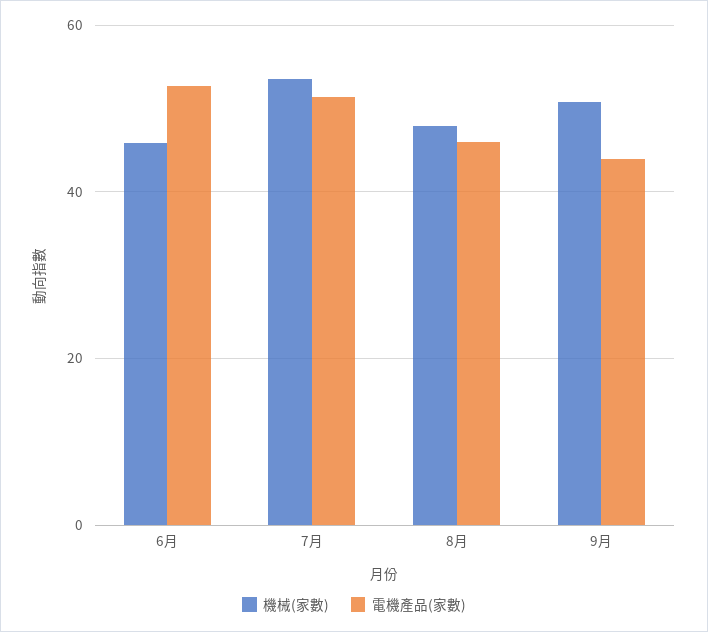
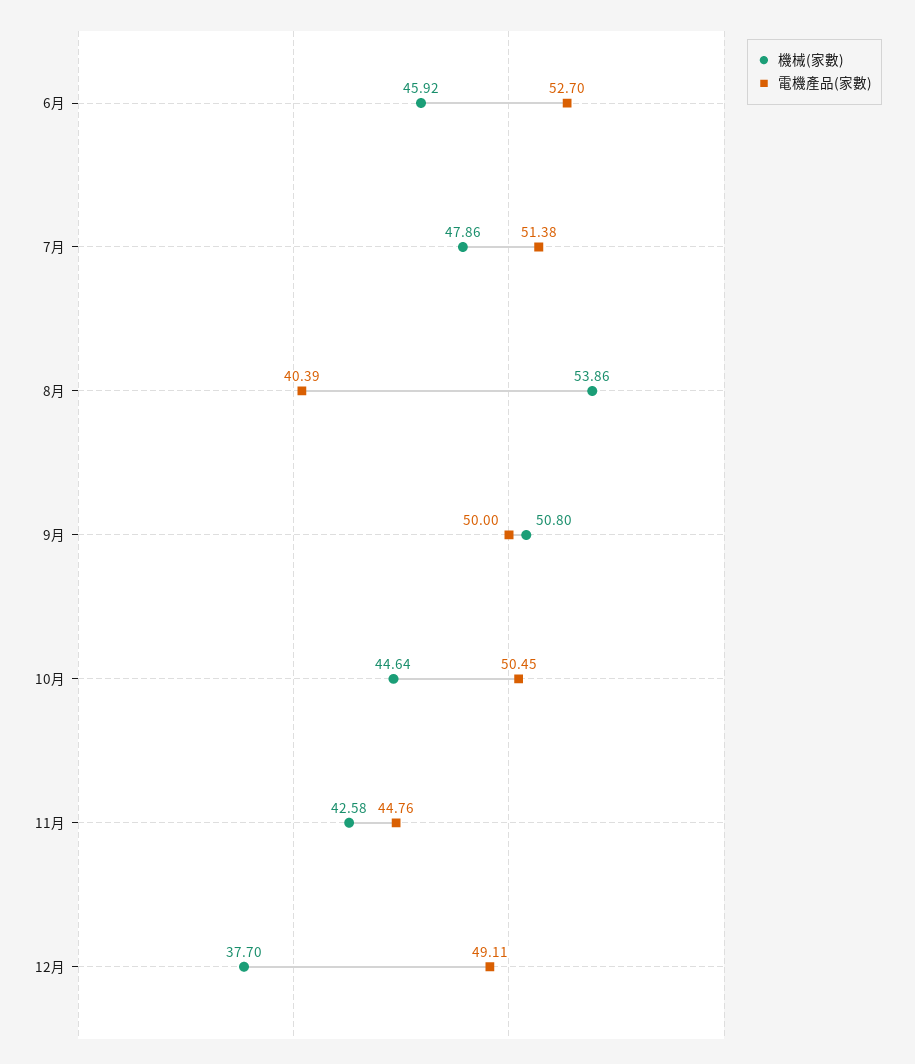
機械(家數), 7月: 54 -> 47.86
機械(家數), 8月: 48 -> 53.86
電機產品(家數), 8月: 46 -> 40.39
電機產品(家數), 9月: 44 -> 50
機械(家數), 10月: none -> 44.64
電機產品(家數), 10月: none -> 50.45
機械(家數), 11月: none -> 42.58
電機產品(家數), 11月: none -> 44.76
機械(家數), 12月: none -> 37.7
電機產品(家數), 12月: none -> 49.11

